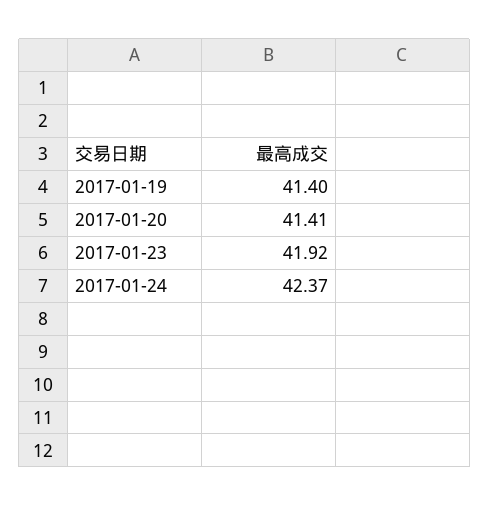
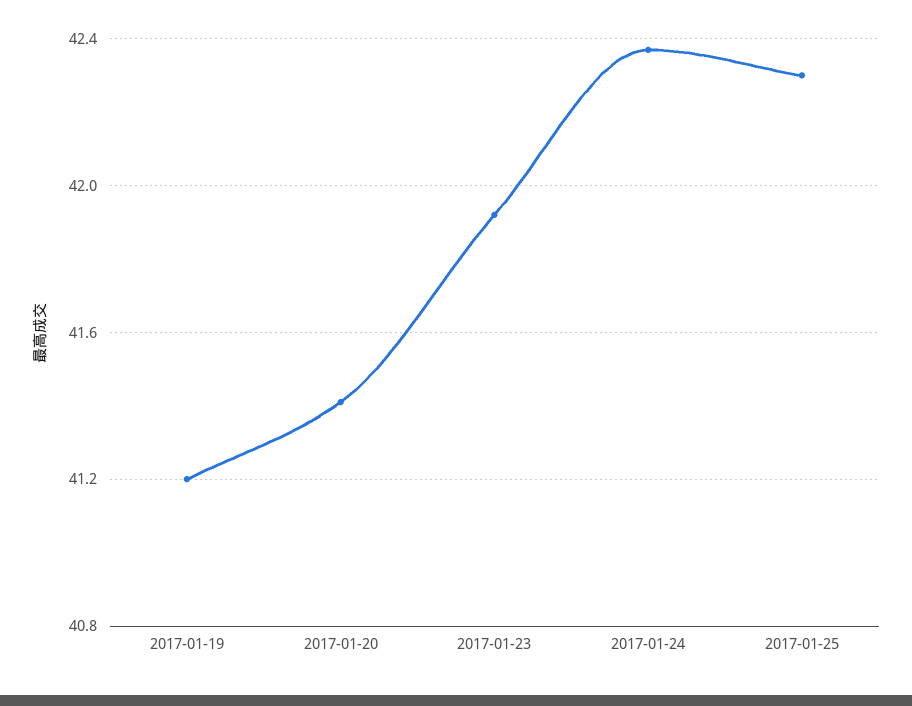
2017-01-19: 41.4 -> 41.2
2017-01-25: none -> 42.3

